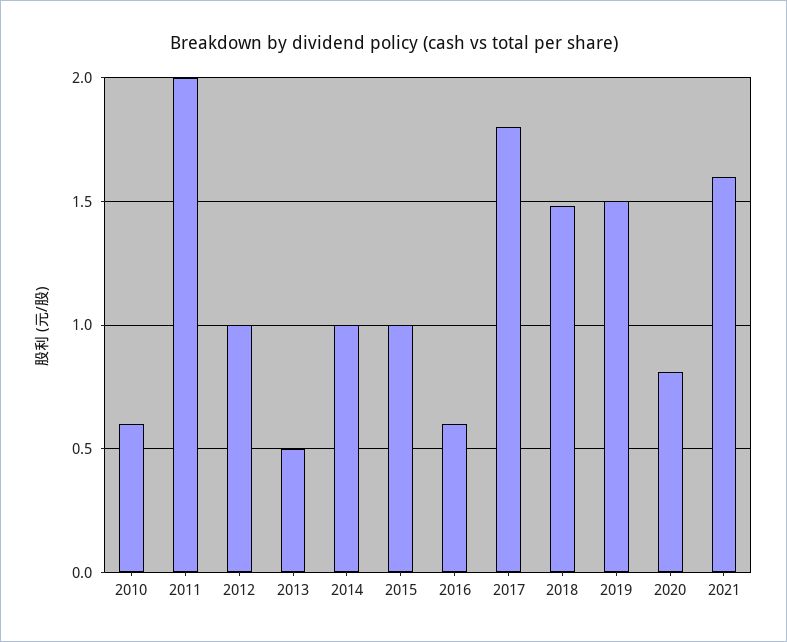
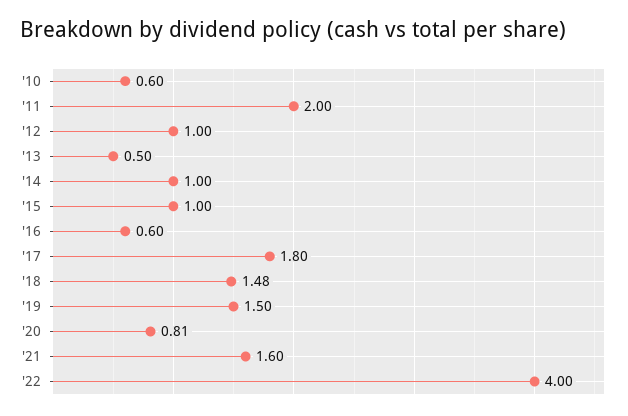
'22: none -> 4

